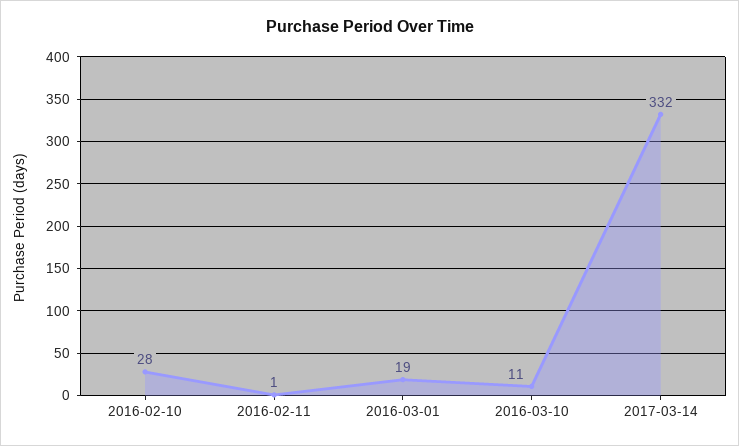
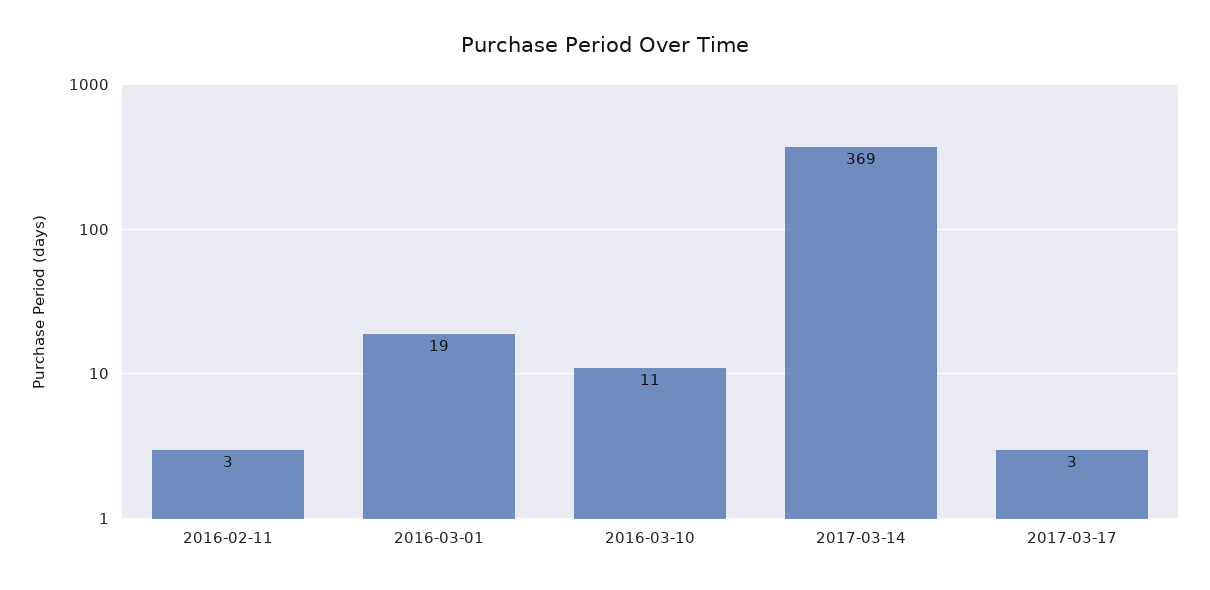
2016-02-10: 28 -> none
2016-02-11: 1 -> 3
2017-03-14: 332 -> 369
2017-03-17: none -> 3

